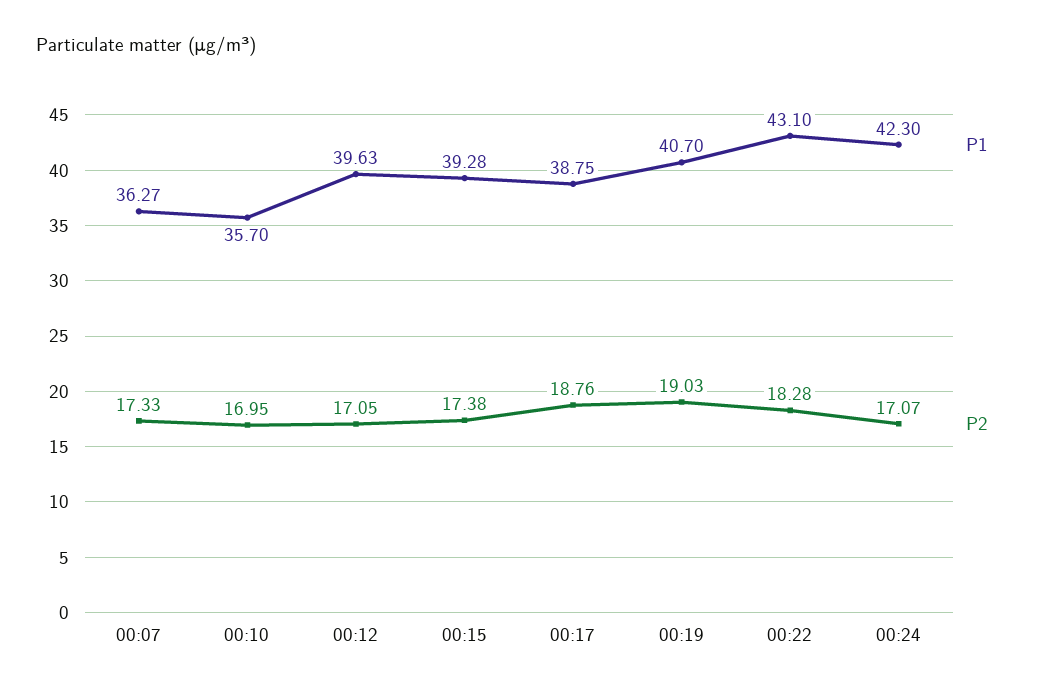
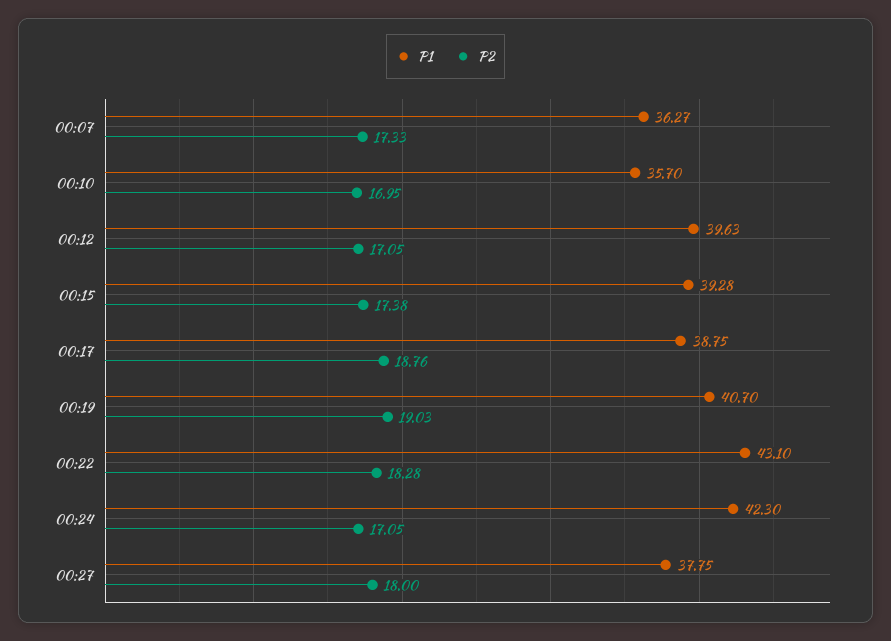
P2, 00:24: 17.07 -> 17.05
P1, 00:27: none -> 37.75
P2, 00:27: none -> 18

